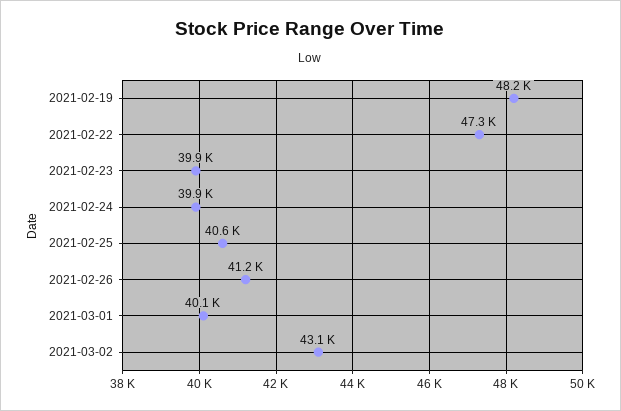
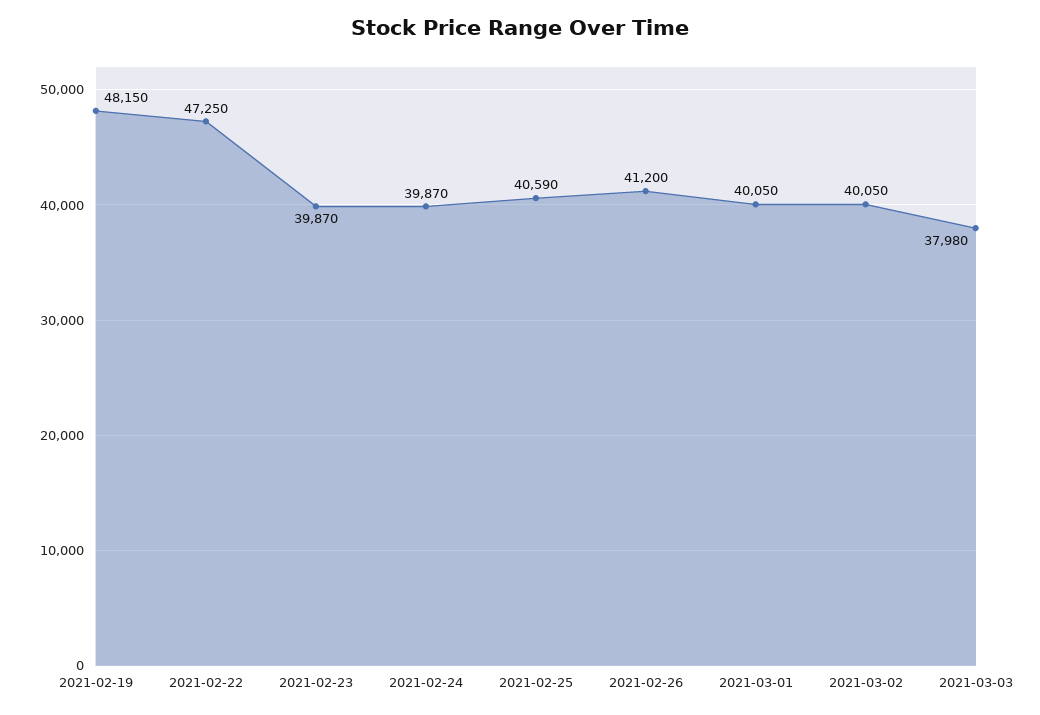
2021-03-02: 43100 -> 40050
2021-03-03: none -> 37980

